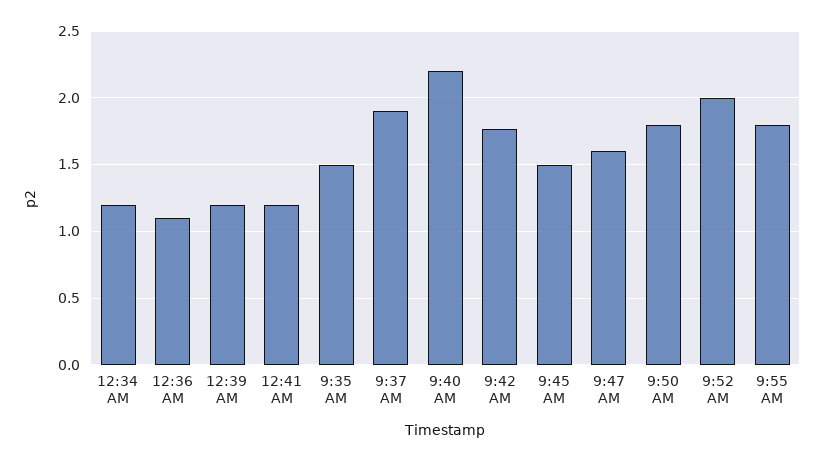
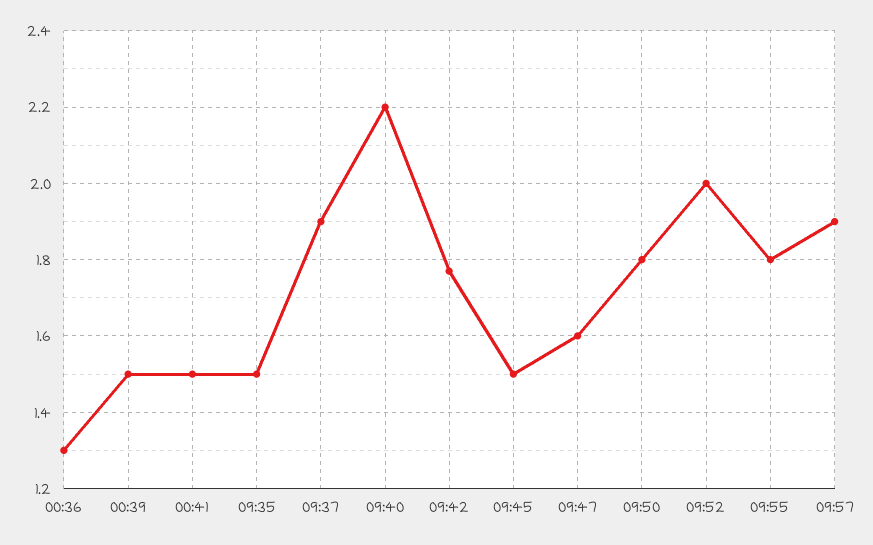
12:34 AM: 1.2 -> none
12:36 AM: 1.1 -> 1.3
12:39 AM: 1.2 -> 1.5
12:41 AM: 1.2 -> 1.5
09:57: none -> 1.9

